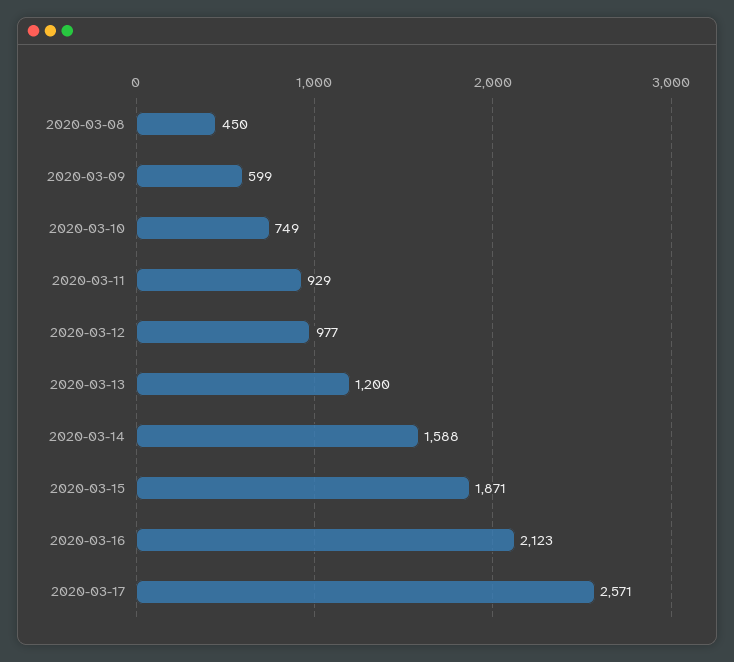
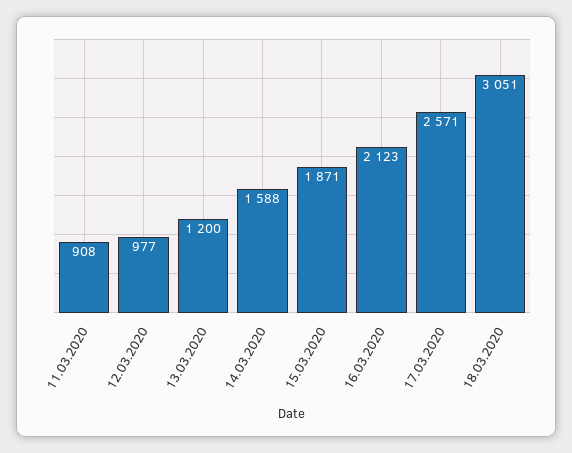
2020-03-08: 450 -> none
2020-03-09: 599 -> none
2020-03-10: 749 -> none
2020-03-11: 929 -> 908
18.03.2020: none -> 3051

